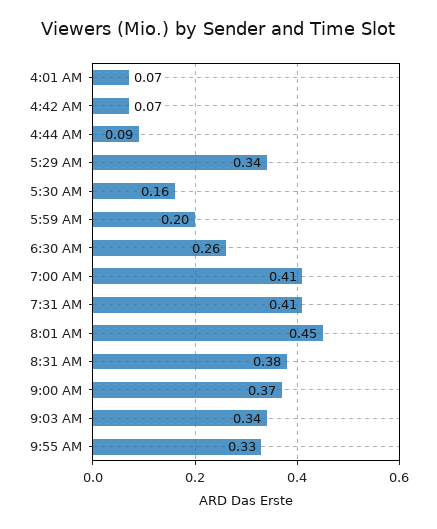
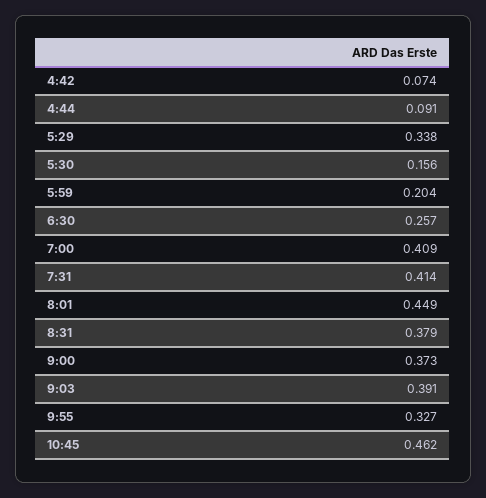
4:01 AM: 0.07 -> none
9:03 AM: 0.34 -> 0.391
10:45: none -> 0.462

